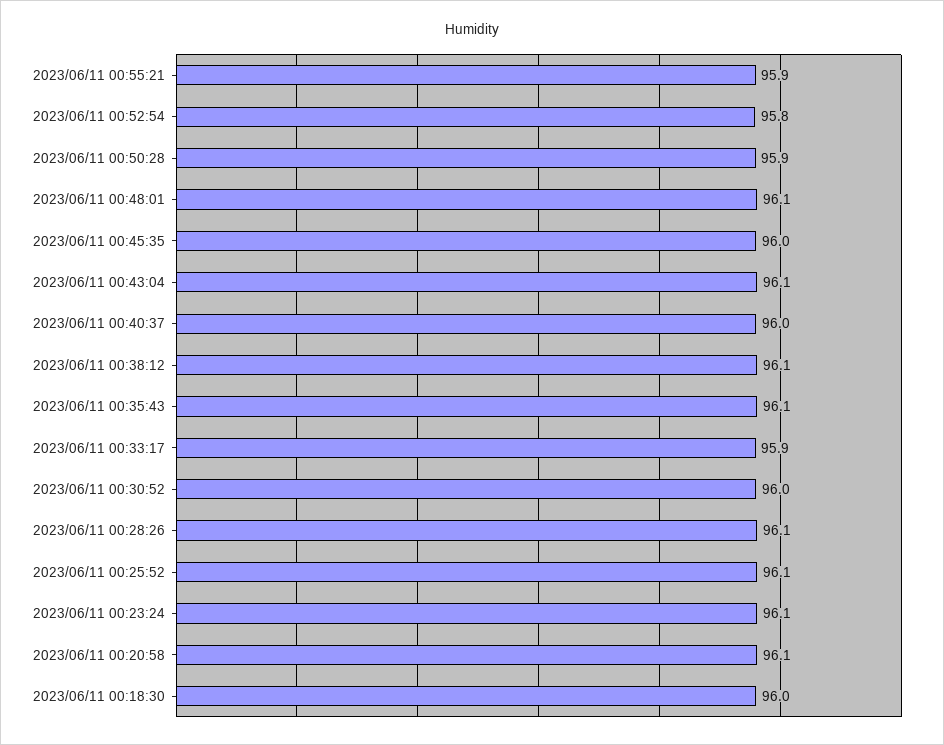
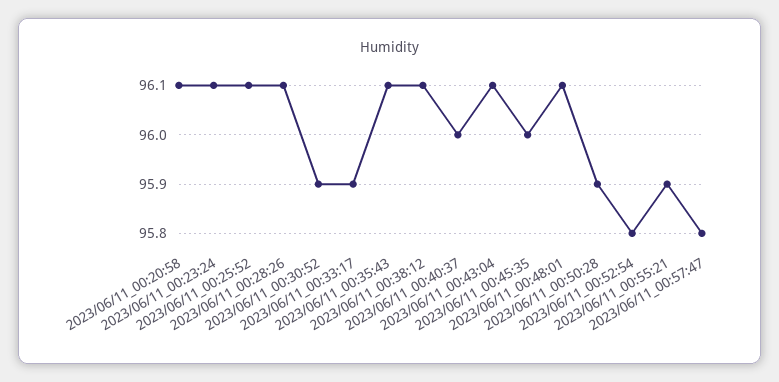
2023/06/11 00:30:52: 96 -> 95.9
2023/06/11 00:18:30: 96 -> none
2023/06/11_00:57:47: none -> 95.8

